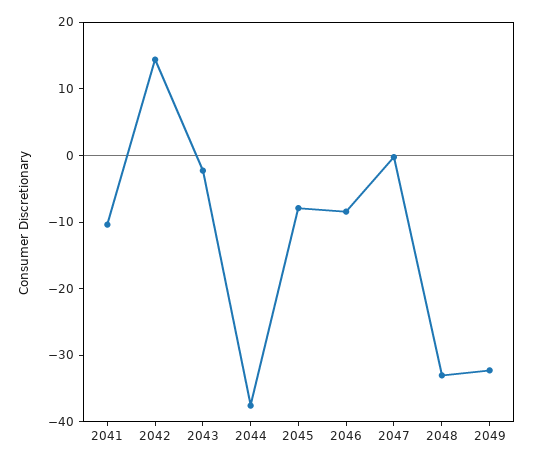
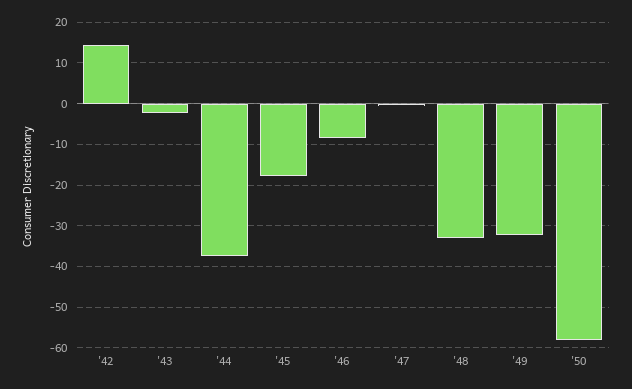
2041: -10 -> none
2045: -8 -> -18
'50: none -> -58

